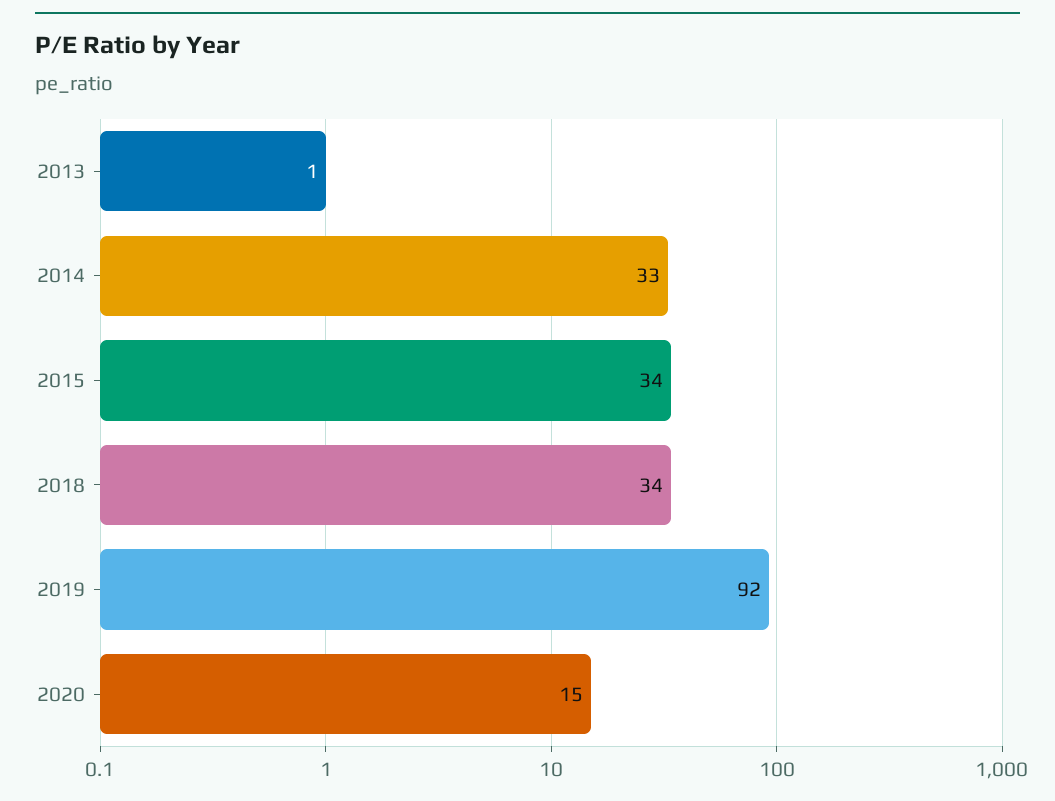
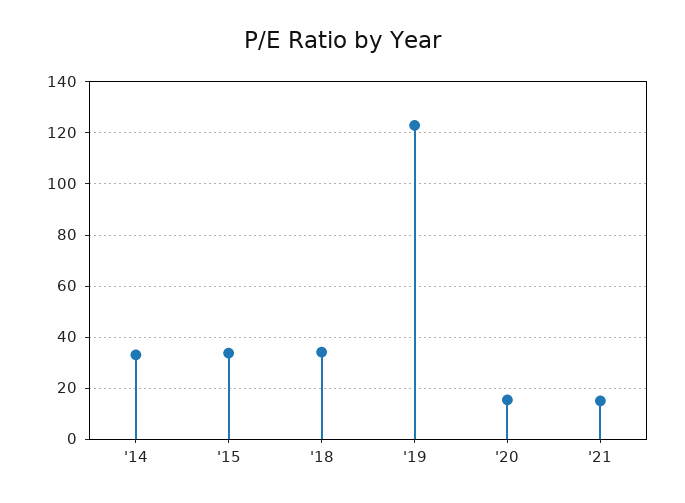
2013: 1 -> none
2019: 92 -> 122.5
'21: none -> 15

